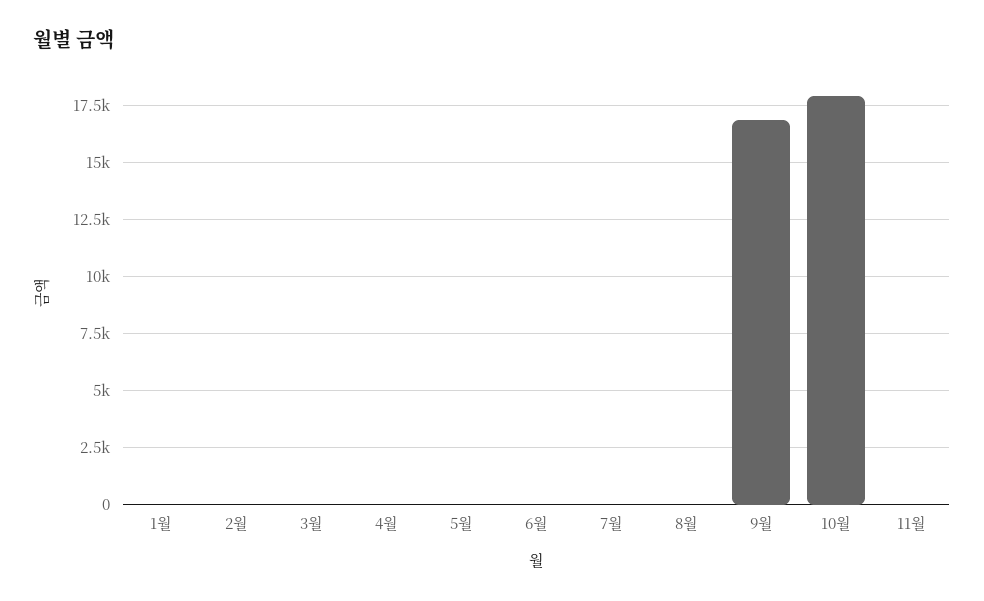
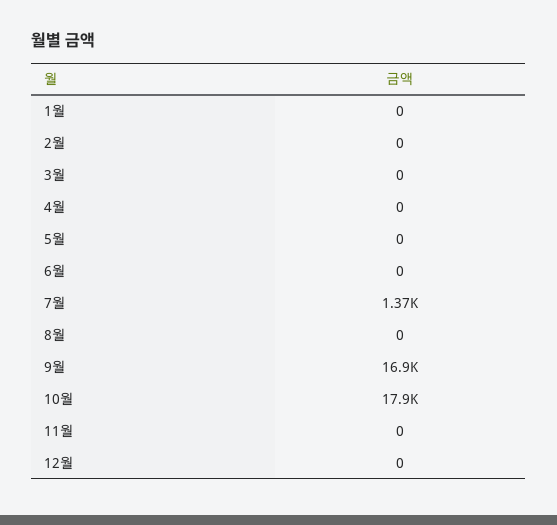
7월: 0 -> 1370
12월: none -> 0

